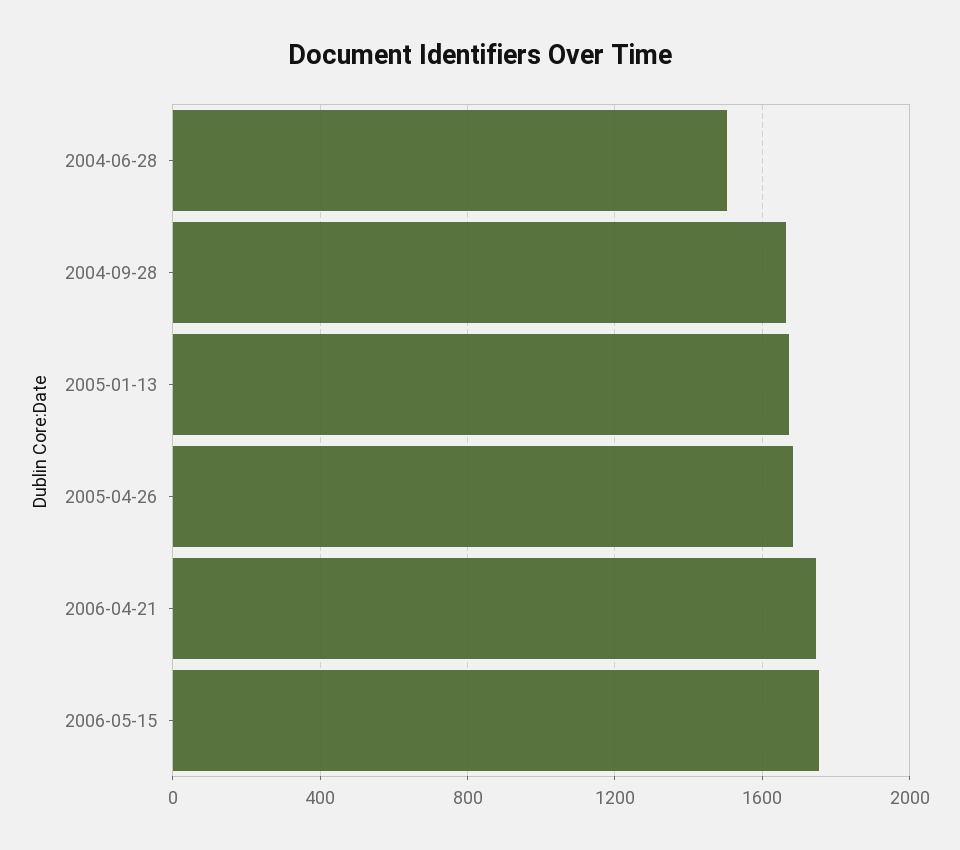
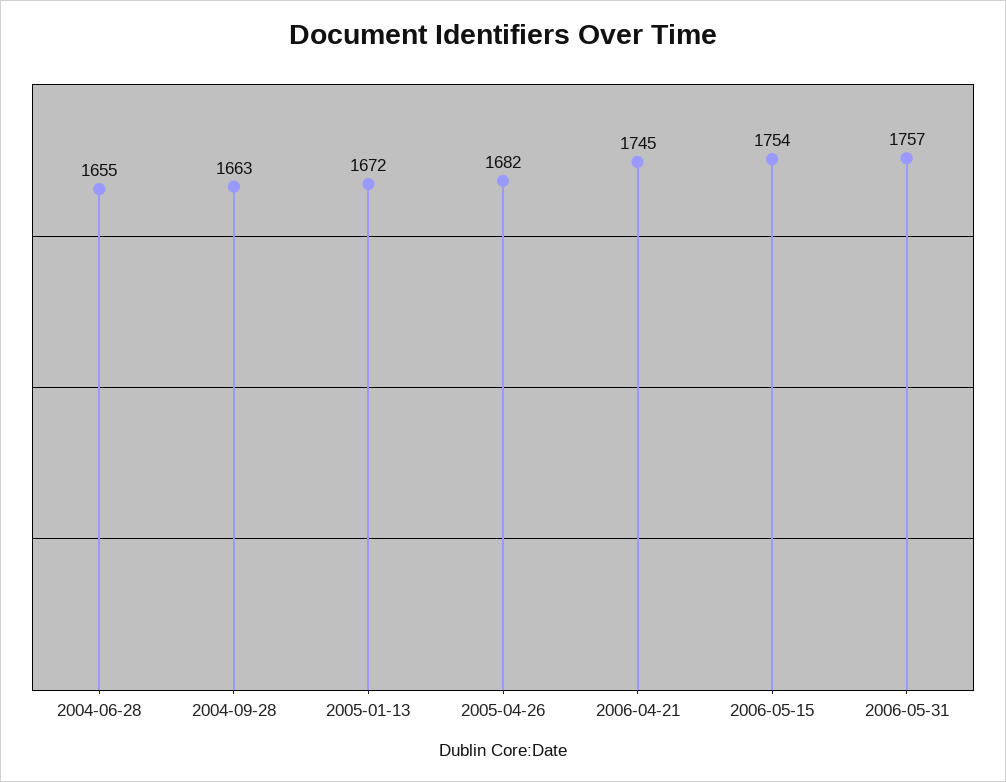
2004-06-28: 1500 -> 1655
2006-05-31: none -> 1757

